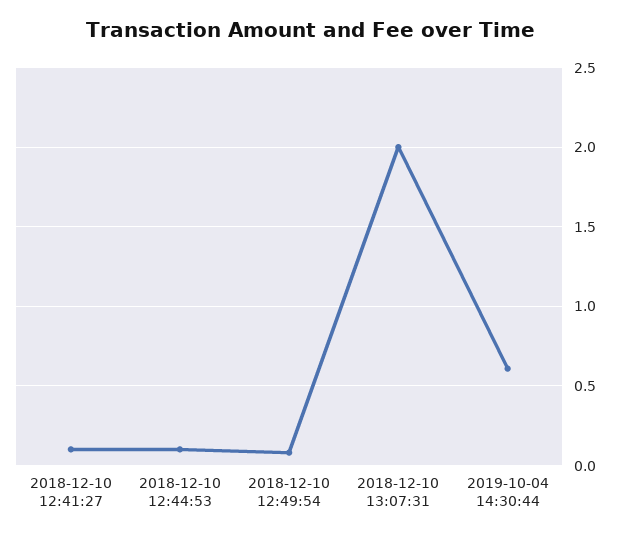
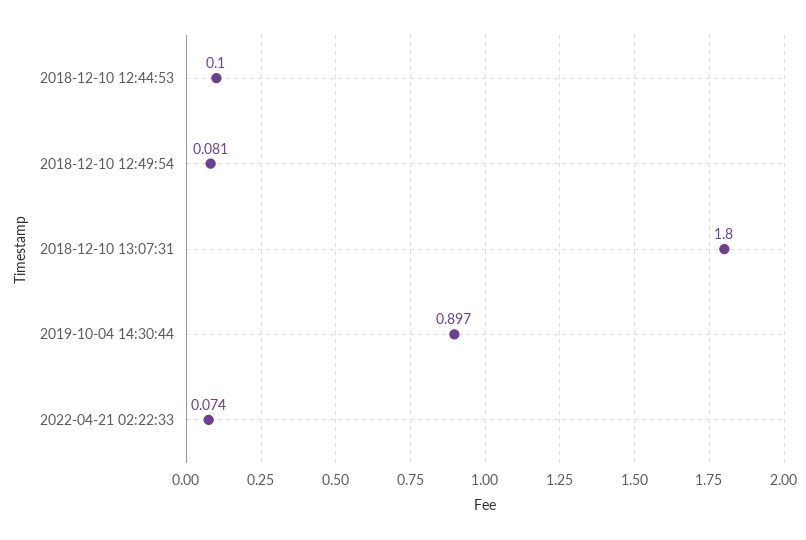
2018-12-10 12:41:27: 0.1 -> none
2018-12-10 13:07:31: 2 -> 1.8
2019-10-04 14:30:44: 0.6 -> 0.897
2022-04-21 02:22:33: none -> 0.074

